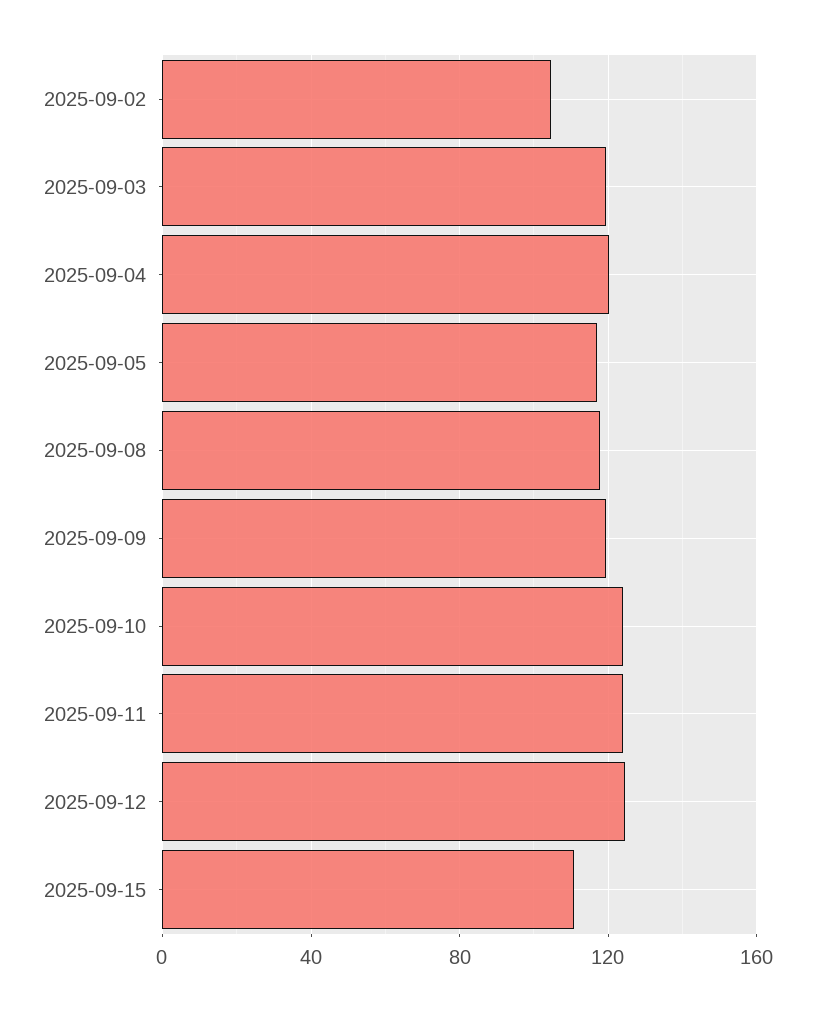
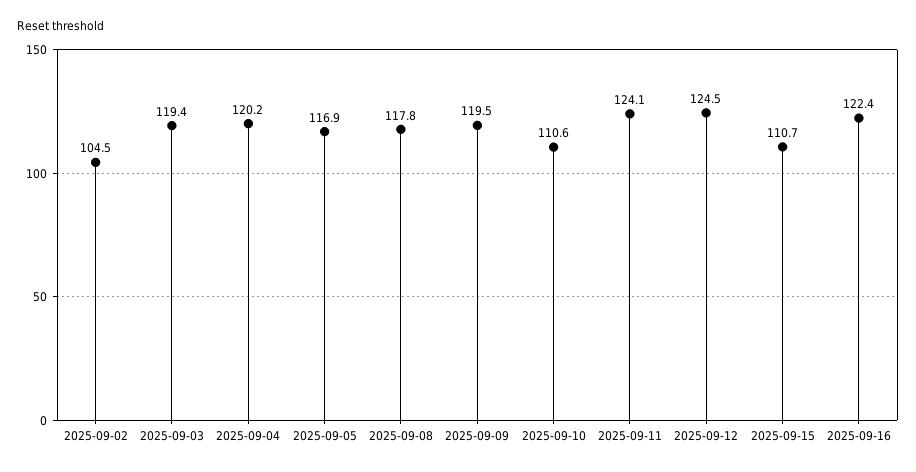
2025-09-10: 125 -> 110.6
2025-09-16: none -> 122.4

